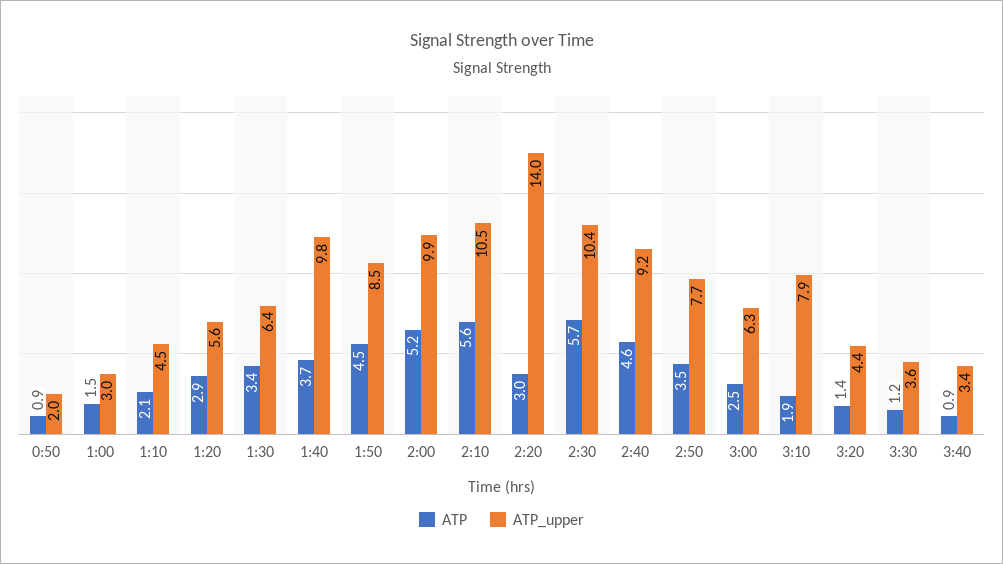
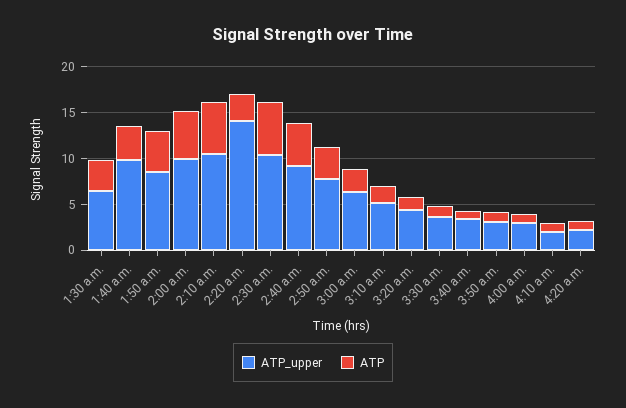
ATP, 0:50: 0.9 -> none
ATP_upper, 0:50: 2 -> none
ATP, 1:00: 1.5 -> none
ATP_upper, 1:00: 3 -> none
ATP, 1:10: 2.1 -> none
ATP_upper, 1:10: 4.5 -> none
ATP, 1:20: 2.9 -> none
ATP_upper, 1:20: 5.6 -> none
ATP_upper, 3:10: 7.9 -> 5
ATP_upper, 3:50 a.m.: none -> 3
ATP, 3:50 a.m.: none -> 1
ATP_upper, 4:00 a.m.: none -> 3
ATP, 4:00 a.m.: none -> 1
ATP_upper, 4:10 a.m.: none -> 2
ATP, 4:10 a.m.: none -> 1
ATP_upper, 4:20 a.m.: none -> 2
ATP, 4:20 a.m.: none -> 1

